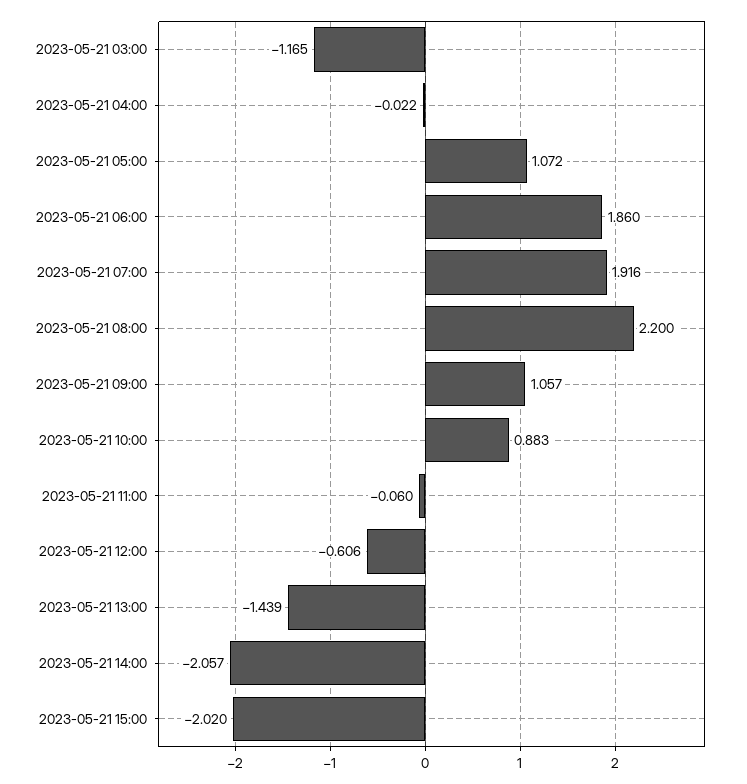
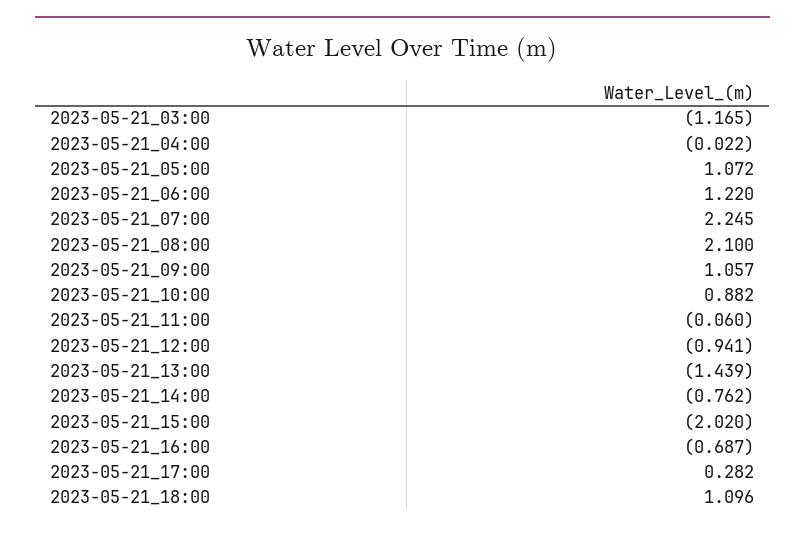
2023-05-21 06:00: 1.86 -> 1.22
2023-05-21 07:00: 1.916 -> 2.245
2023-05-21 08:00: 2.2 -> 2.1
2023-05-21 10:00: 0.883 -> 0.882
2023-05-21 12:00: -0.606 -> -0.941
2023-05-21 14:00: -2.057 -> -0.762
2023-05-21_16:00: none -> -0.687
2023-05-21_17:00: none -> 0.282
2023-05-21_18:00: none -> 1.096

